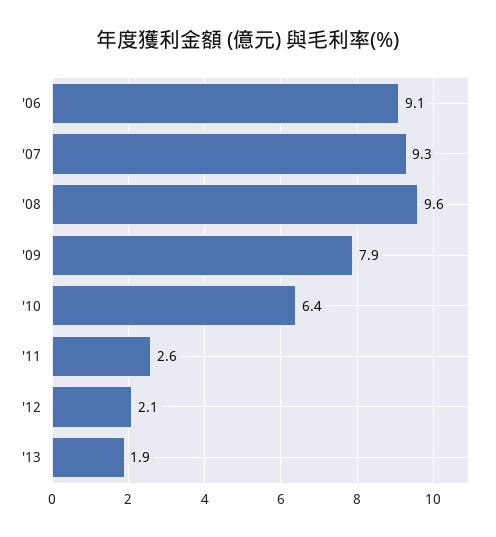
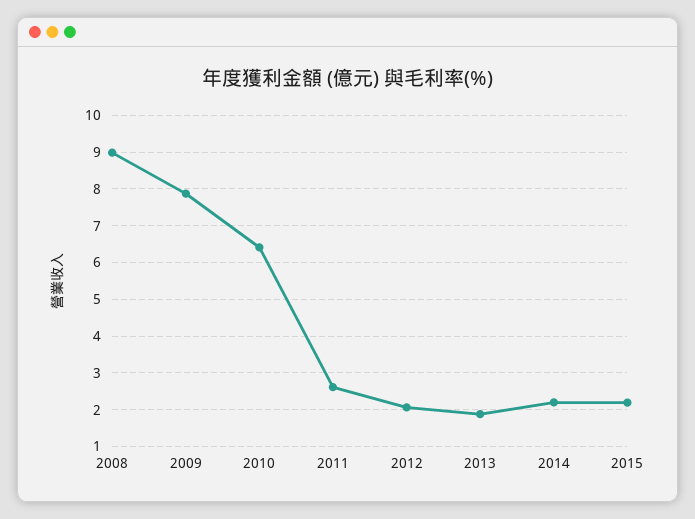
'06: 9.1 -> none
'07: 9.3 -> none
'08: 9.6 -> 9
2014: none -> 2.2
2015: none -> 2.2

